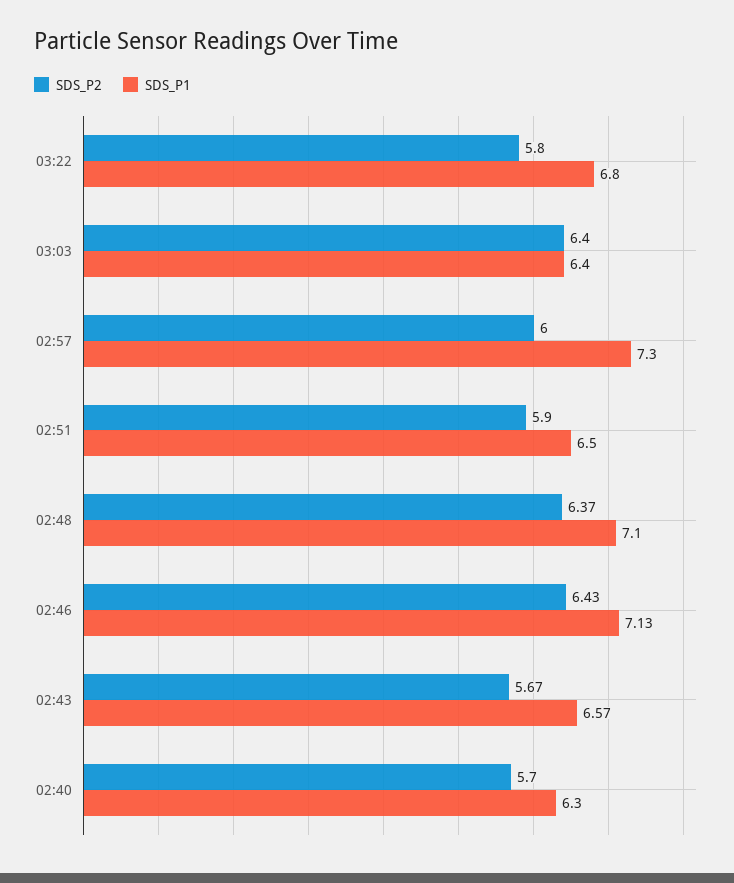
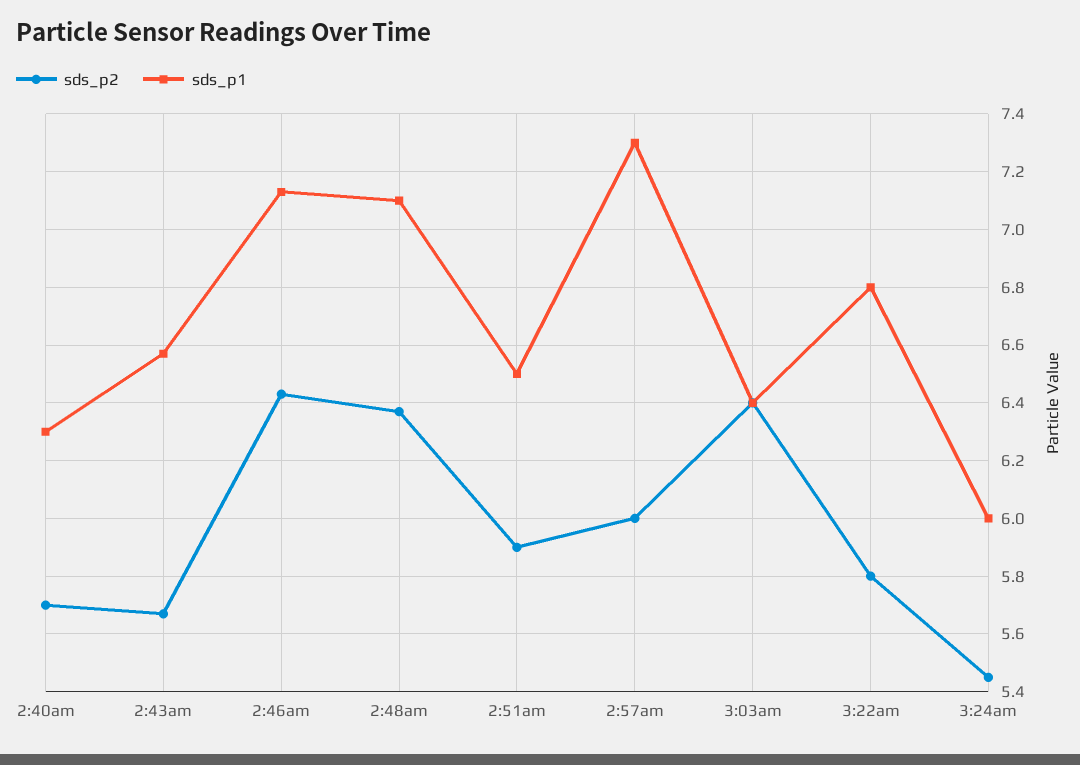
SDS_P2, 3:24am: none -> 5.45
SDS_P1, 3:24am: none -> 6

